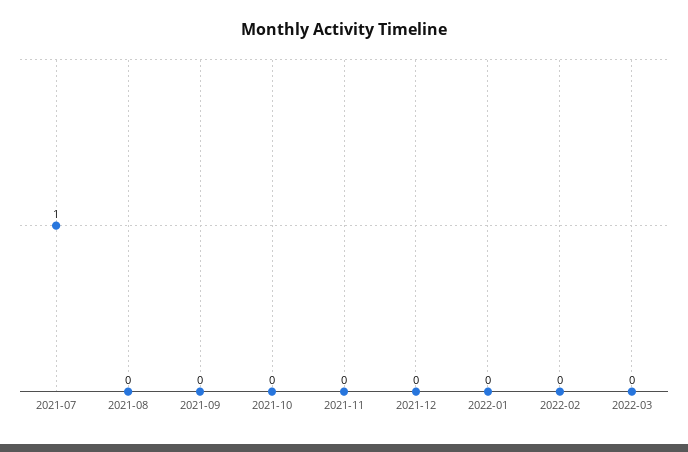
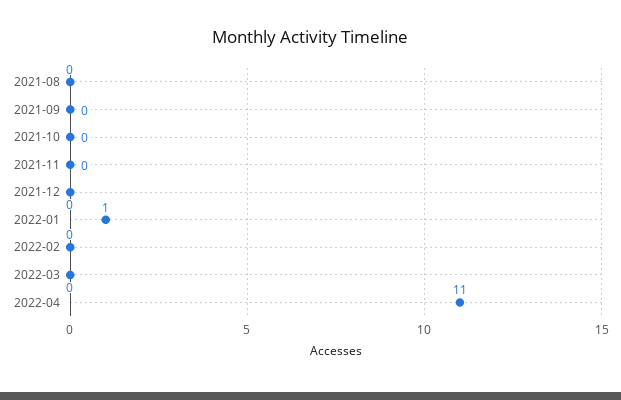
2021-07: 1 -> none
2022-01: 0 -> 1
2022-04: none -> 11

